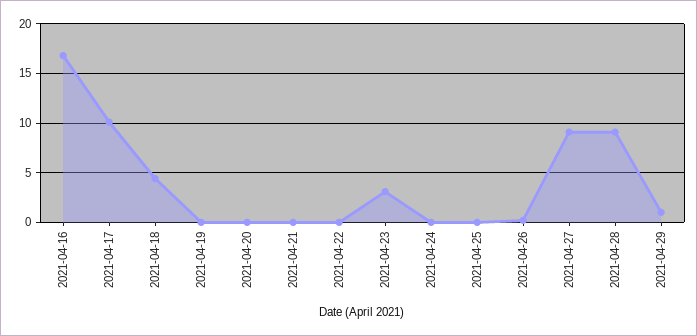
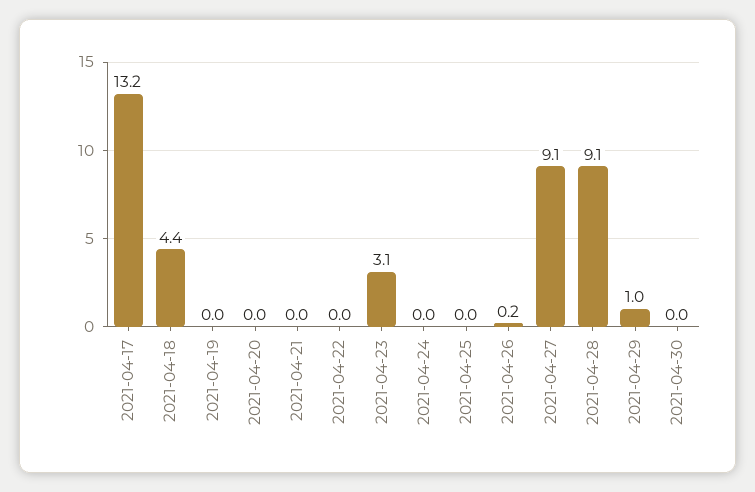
2021-04-16: 17 -> none
2021-04-17: 10 -> 13.2
2021-04-30: none -> 0

